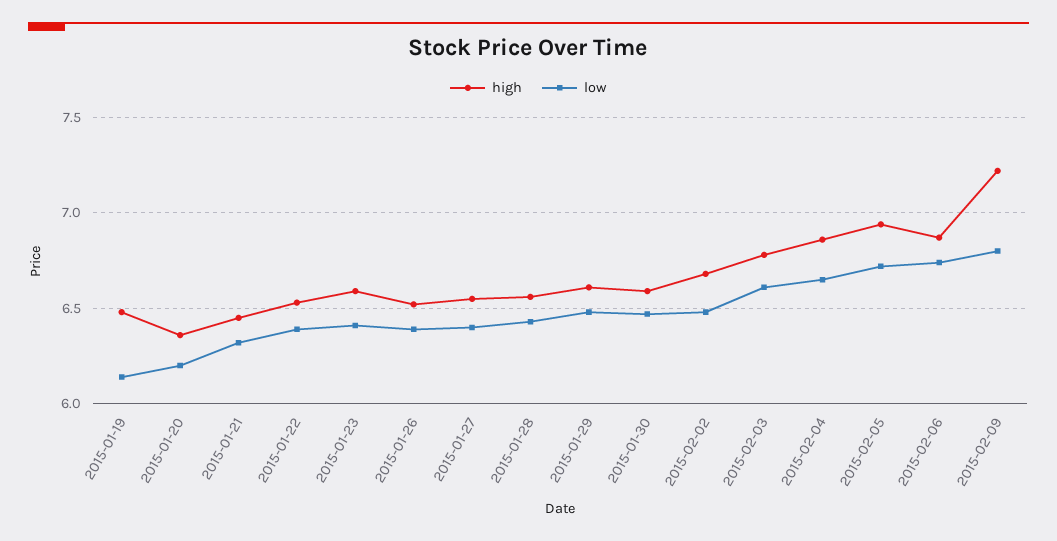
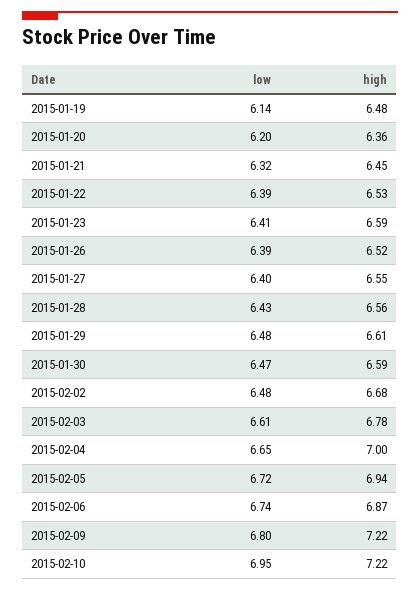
high, 2015-02-04: 6.85 -> 7
low, 2015-02-10: none -> 6.95
high, 2015-02-10: none -> 7.22

